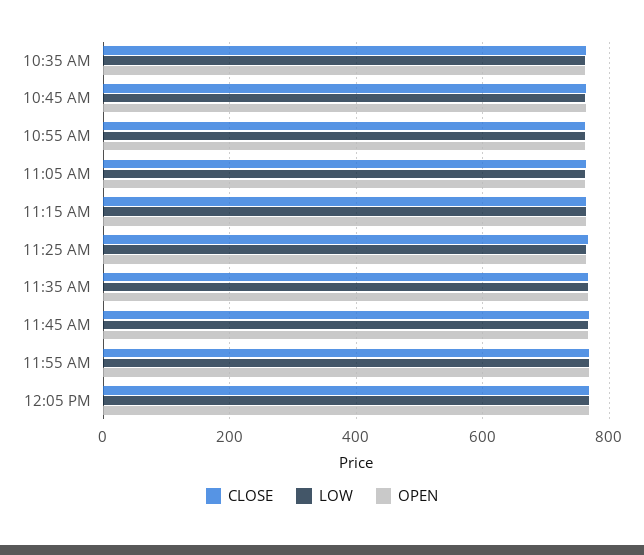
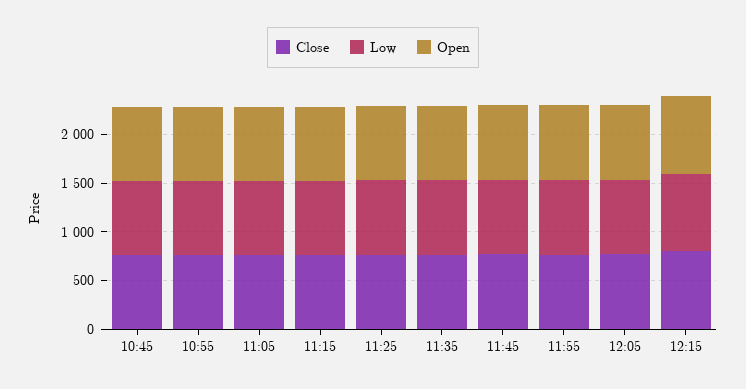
CLOSE, 10:35 AM: 760 -> none
LOW, 10:35 AM: 760 -> none
OPEN, 10:35 AM: 760 -> none
CLOSE, 12:15: none -> 800
LOW, 12:15: none -> 800
OPEN, 12:15: none -> 800

